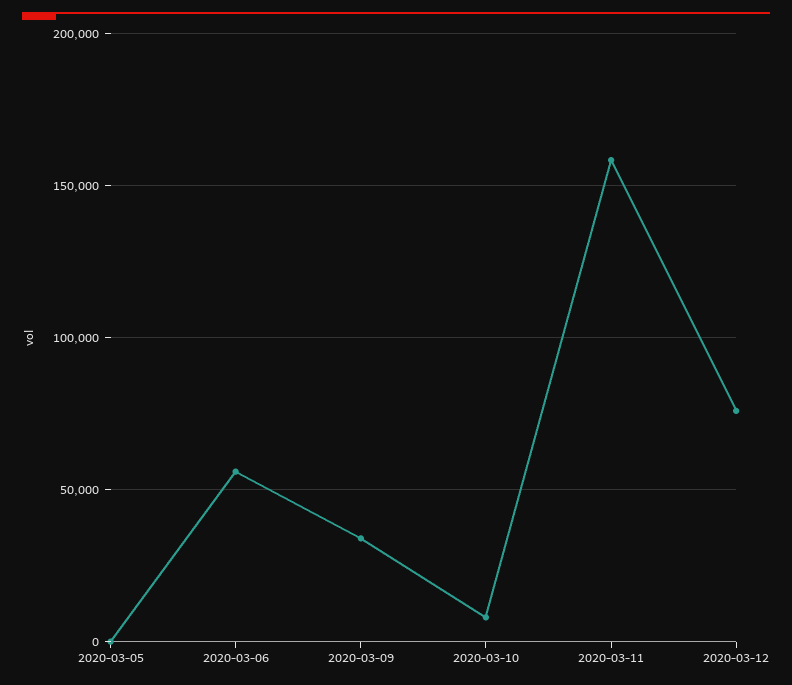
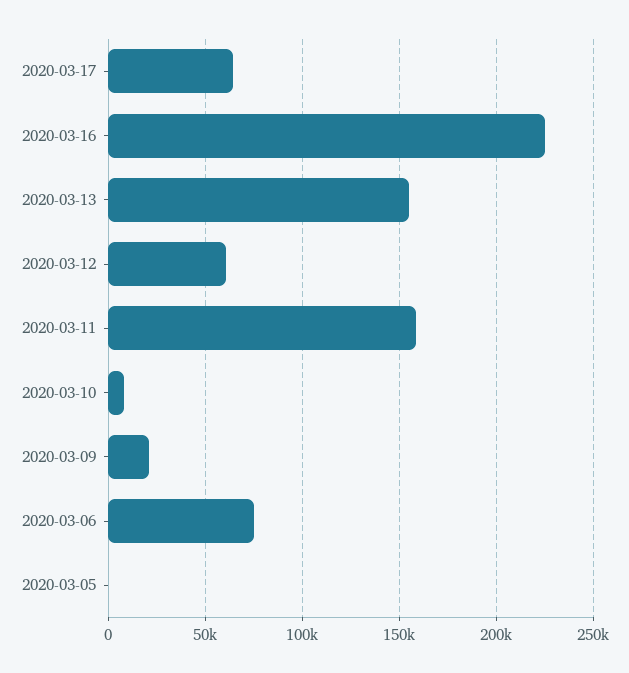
2020-03-06: 55000 -> 75000
2020-03-09: 35000 -> 20000
2020-03-12: 75000 -> 60000
2020-03-17: none -> 65000
2020-03-16: none -> 225000
2020-03-13: none -> 155000

